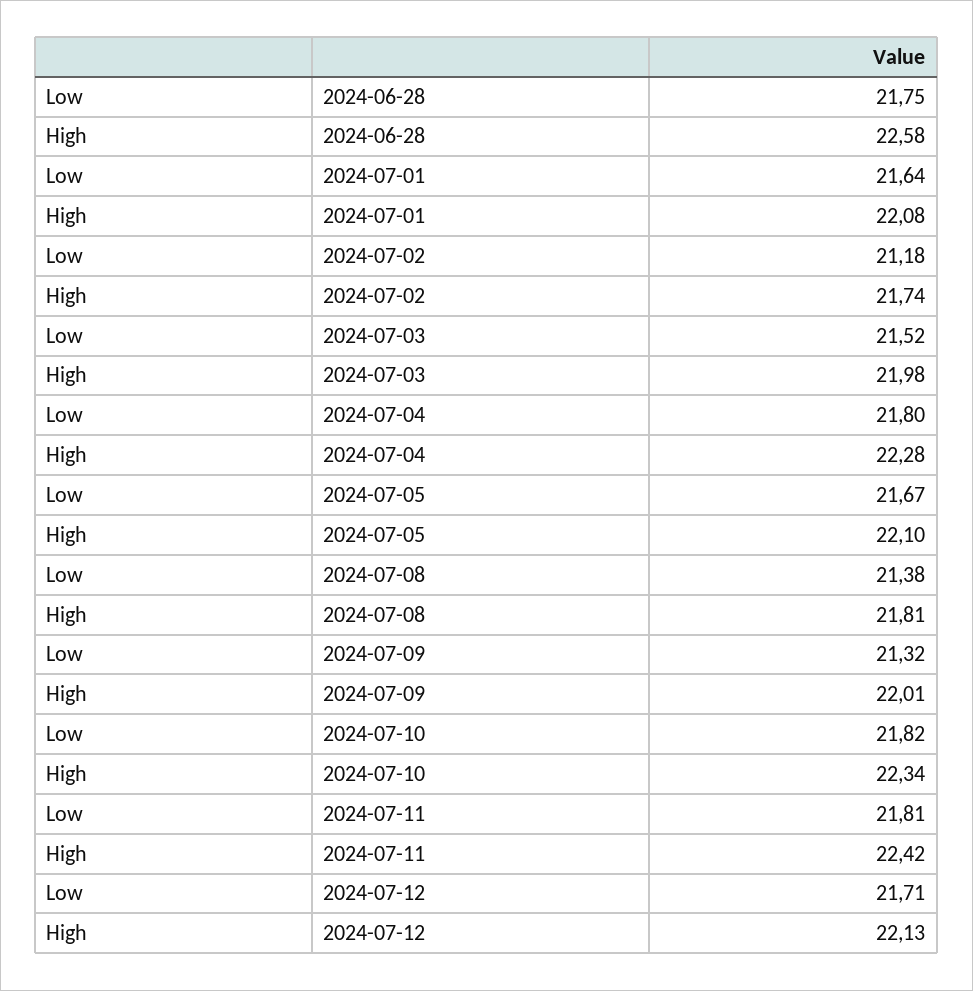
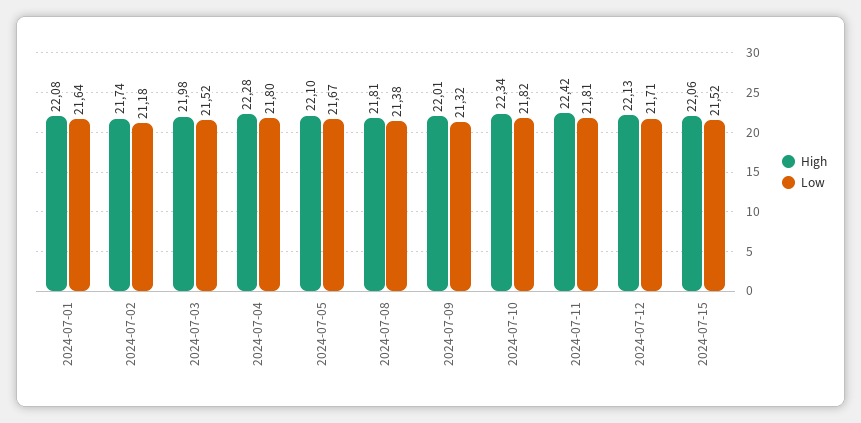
Low, 2024-06-28: 21.75 -> none
High, 2024-06-28: 22.58 -> none
High, 2024-07-15: none -> 22.06
Low, 2024-07-15: none -> 21.52

